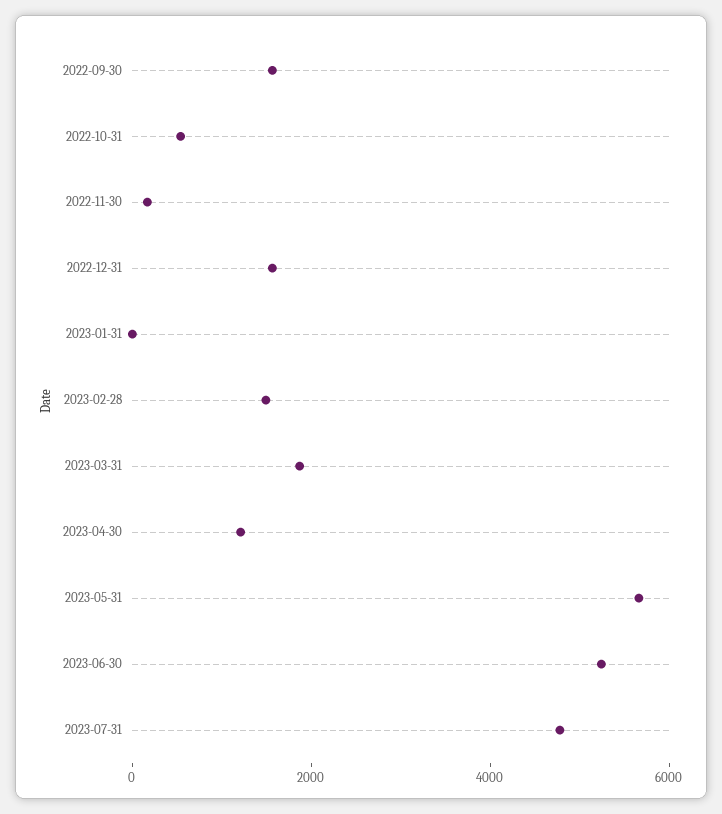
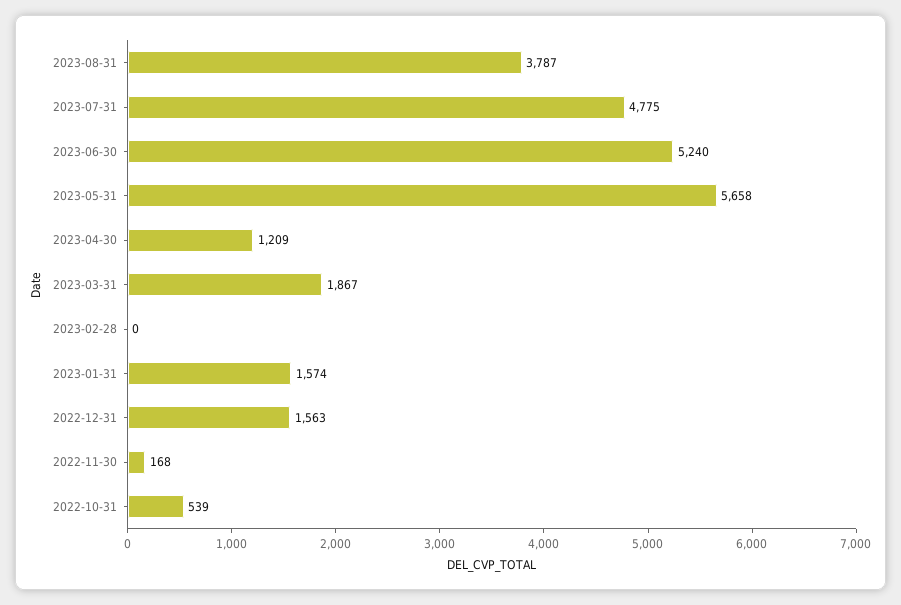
2022-09-30: 1500 -> none
2023-01-31: 0 -> 1574
2023-02-28: 1500 -> 0
2023-08-31: none -> 3787

